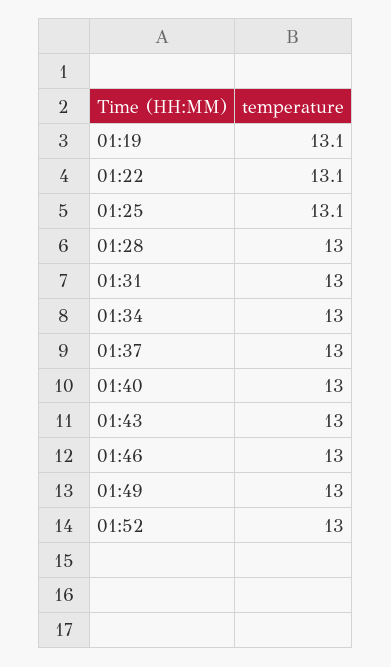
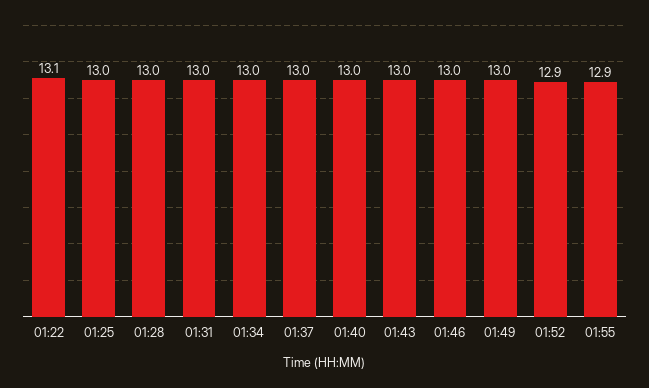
01:19: 13.1 -> none
01:25: 13.1 -> 13
01:52: 13 -> 12.9
01:55: none -> 12.9

